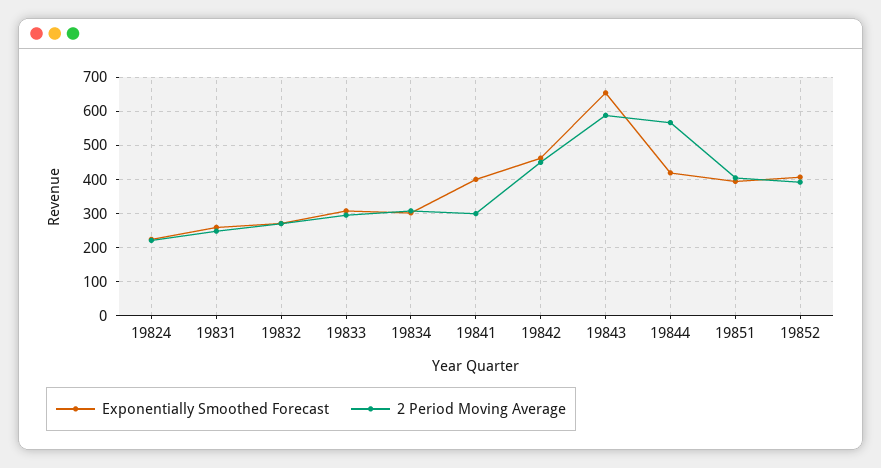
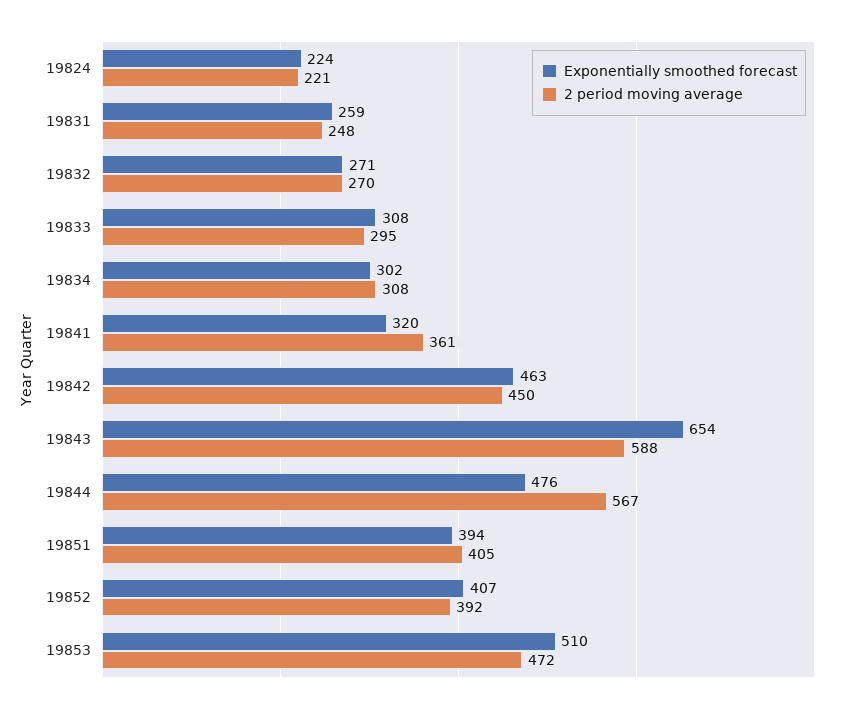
Exponentially Smoothed Forecast, 19841: 400 -> 320
2 Period Moving Average, 19841: 300 -> 361
Exponentially Smoothed Forecast, 19844: 420 -> 476
Exponentially Smoothed Forecast, 19853: none -> 510
2 Period Moving Average, 19853: none -> 472

